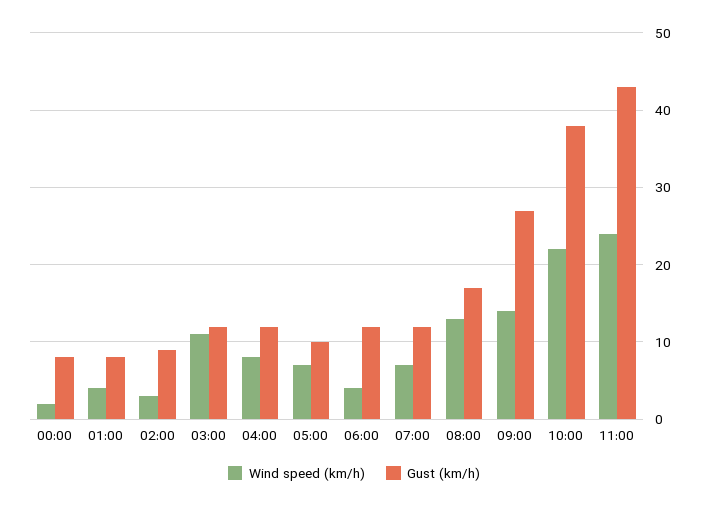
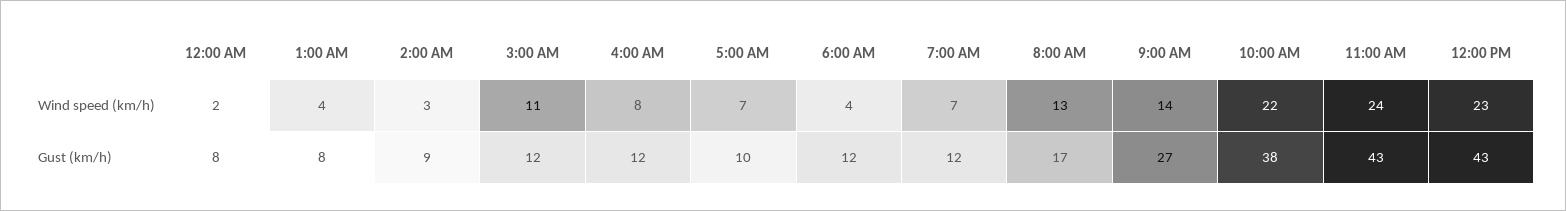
Wind speed (km/h), 12:00 PM: none -> 23
Gust (km/h), 12:00 PM: none -> 43

